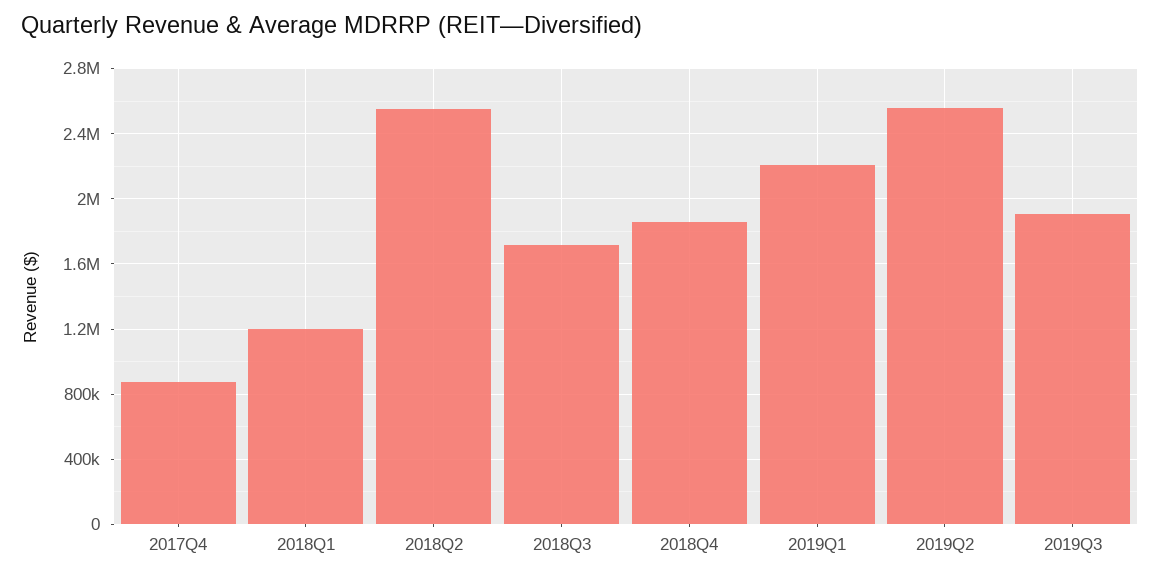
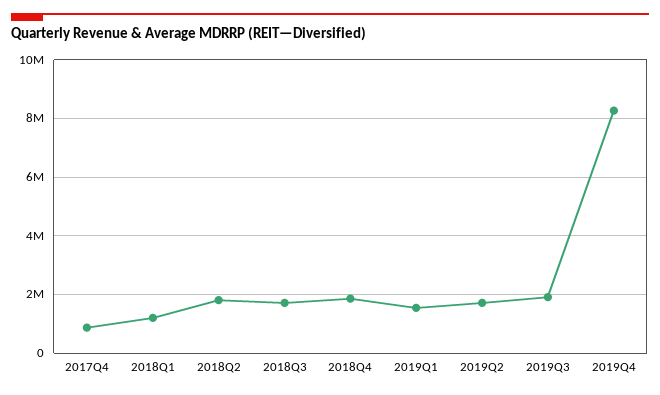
2018Q2: 2550000 -> 1750000
2019Q1: 2200000 -> 1500000
2019Q2: 2550000 -> 1750000
2019Q4: none -> 8250000

